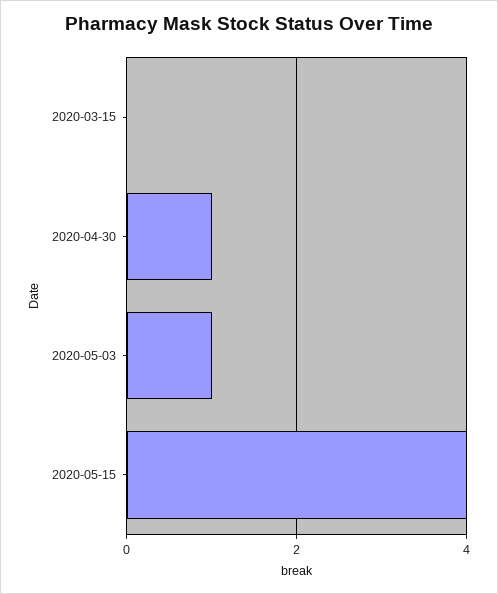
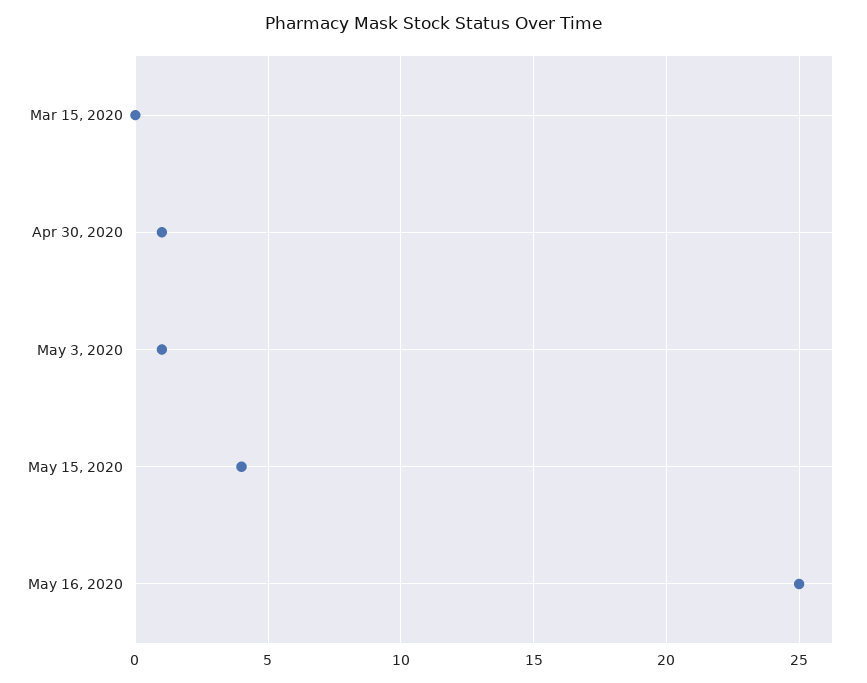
May 16, 2020: none -> 25

